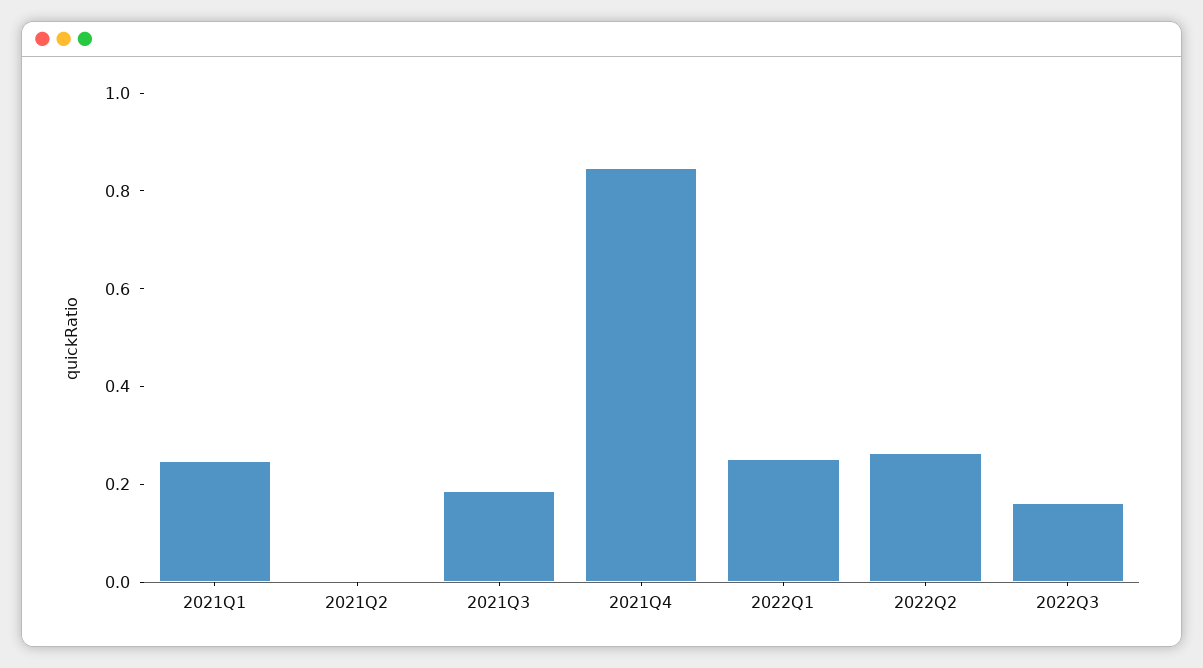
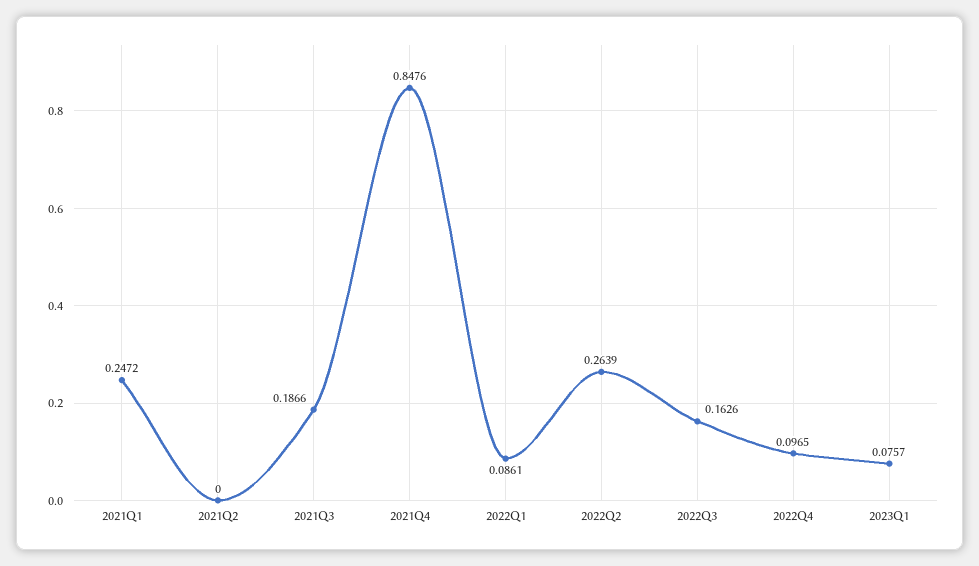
2022Q1: 0.25 -> 0.0861
2022Q4: none -> 0.0965
2023Q1: none -> 0.0757

